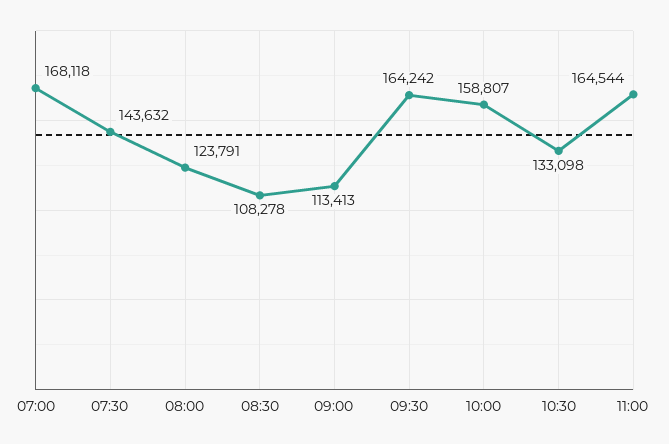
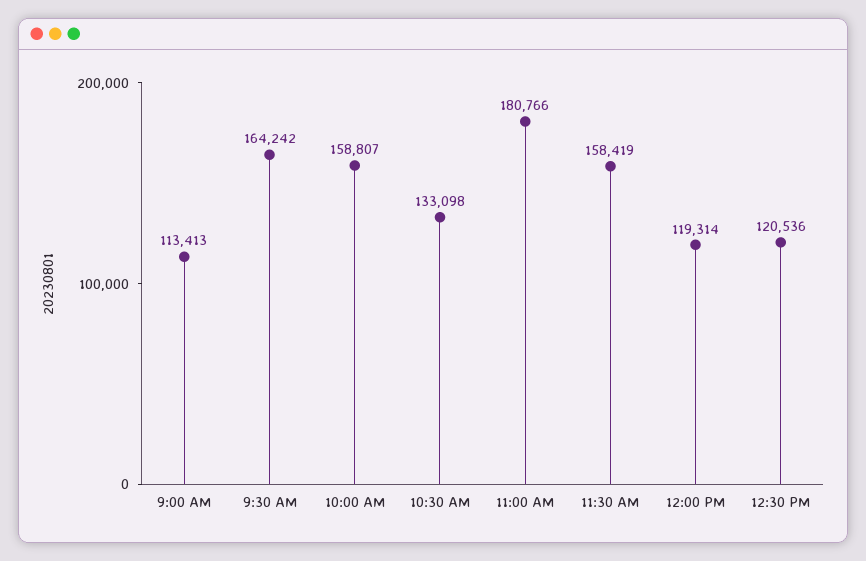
07:00: 168118 -> none
07:30: 143632 -> none
08:00: 123791 -> none
08:30: 108278 -> none
11:00: 164544 -> 180766
11:30 AM: none -> 158419
12:00 PM: none -> 119314
12:30 PM: none -> 120536

